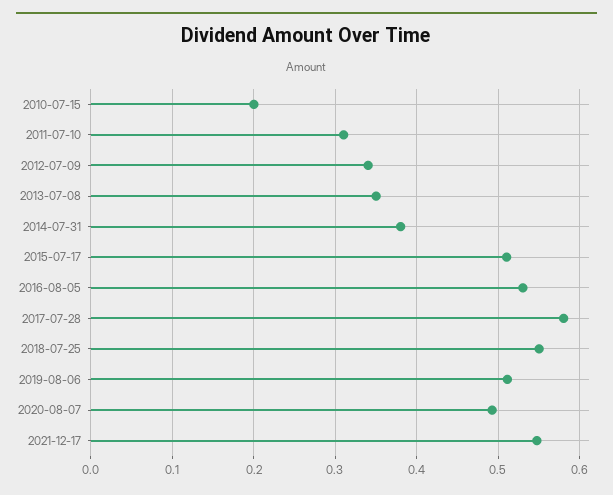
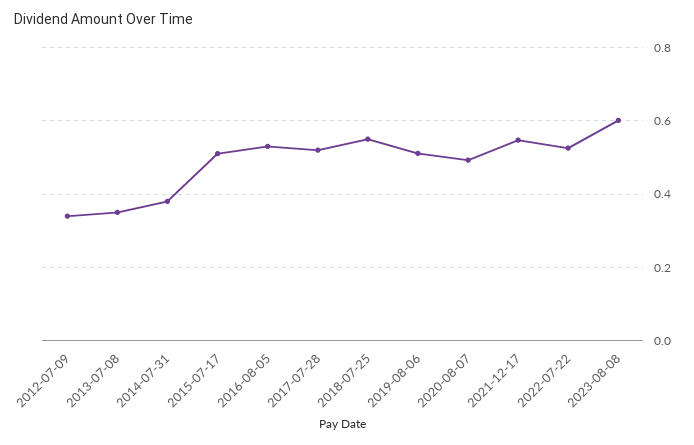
2010-07-15: 0.2 -> none
2011-07-10: 0.31 -> none
2017-07-28: 0.58 -> 0.52
2022-07-22: none -> 0.52
2023-08-08: none -> 0.6

